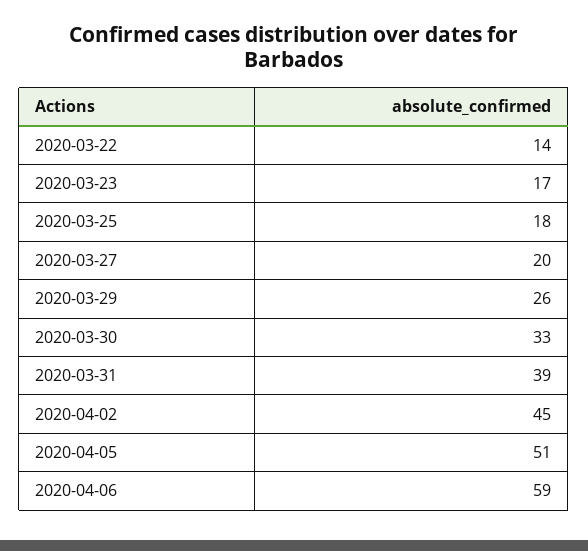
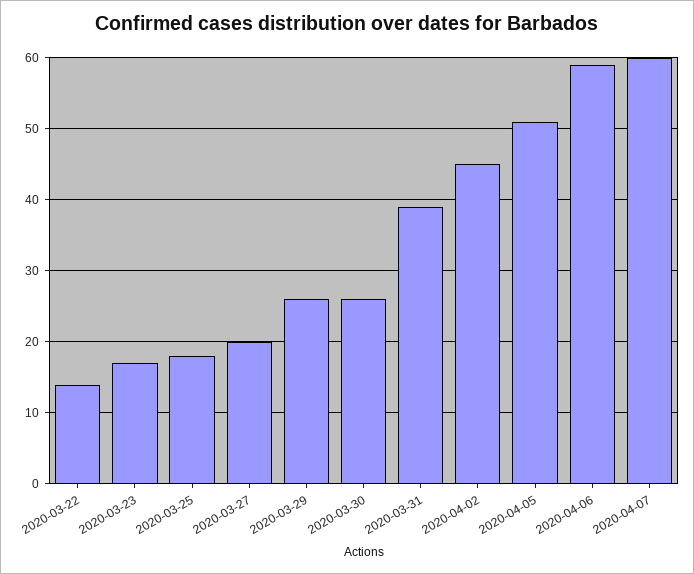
2020-03-30: 33 -> 26
2020-04-07: none -> 60

